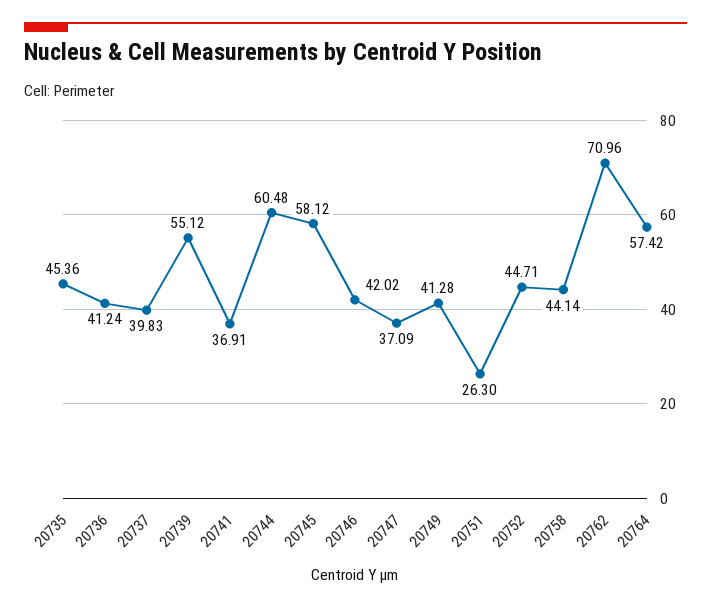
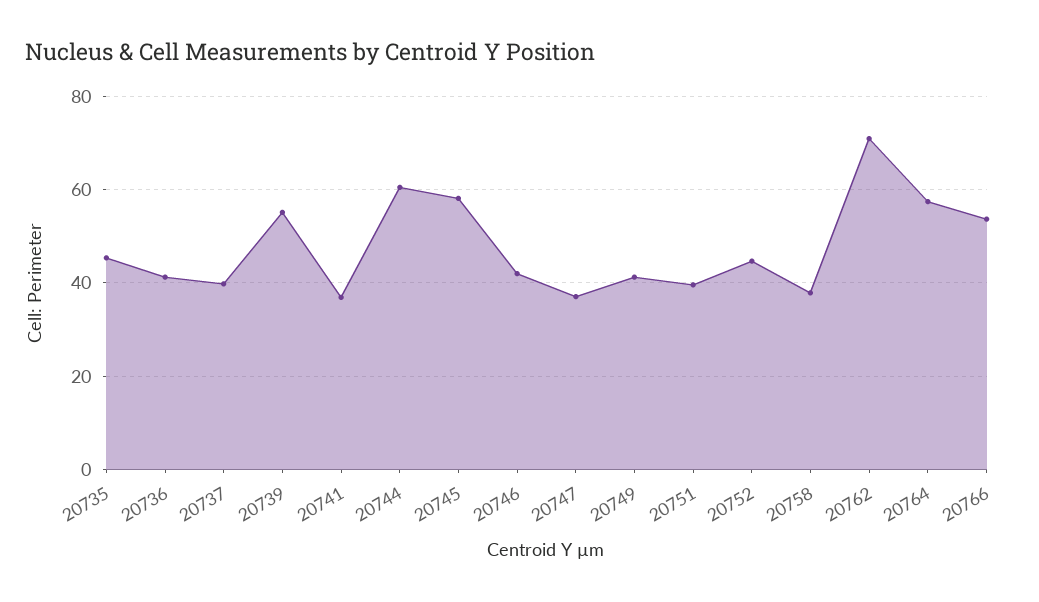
20751: 26.3 -> 40
20758: 44.14 -> 38
20766: none -> 54

